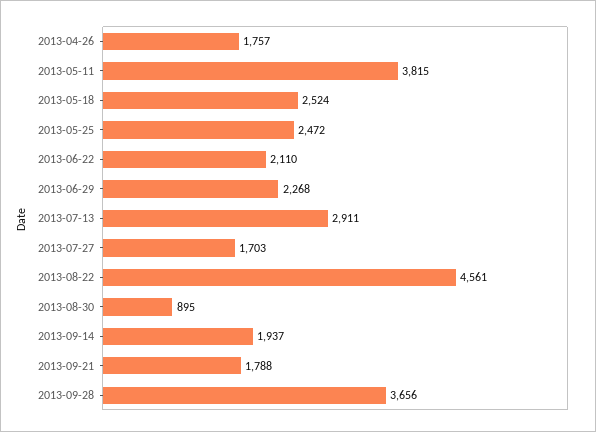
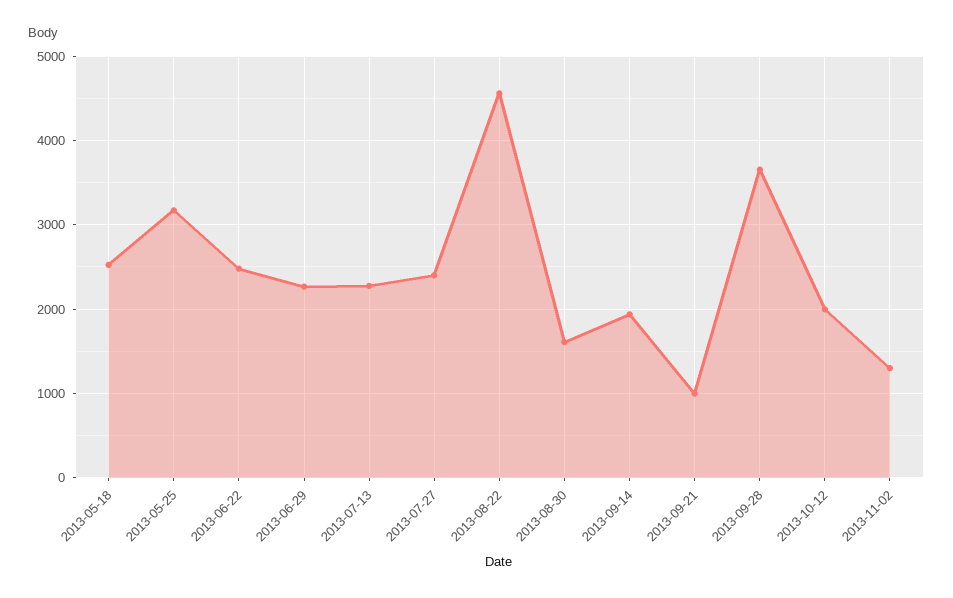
2013-04-26: 1757 -> none
2013-05-11: 3815 -> none
2013-05-25: 2472 -> 3200
2013-06-22: 2110 -> 2500
2013-07-13: 2911 -> 2300
2013-07-27: 1703 -> 2400
2013-08-30: 895 -> 1600
2013-09-21: 1788 -> 1000
2013-10-12: none -> 2000
2013-11-02: none -> 1300

